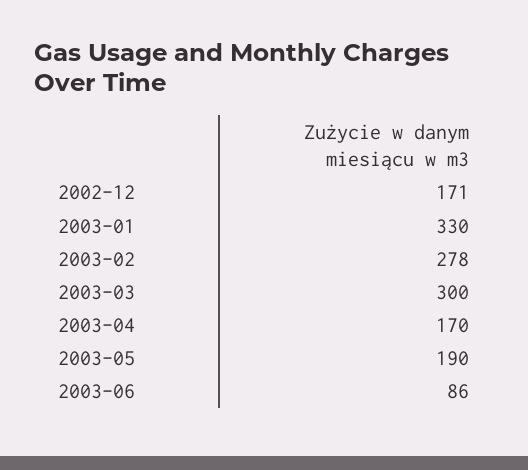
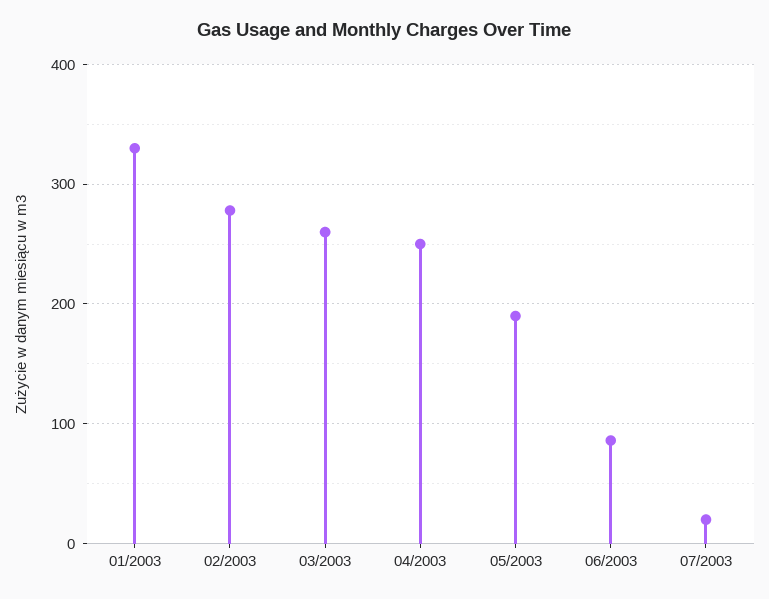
2002-12: 171 -> none
2003-03: 300 -> 260
2003-04: 170 -> 250
07/2003: none -> 20

